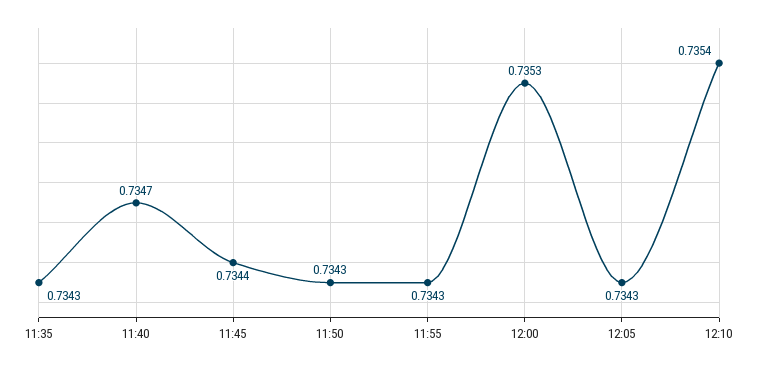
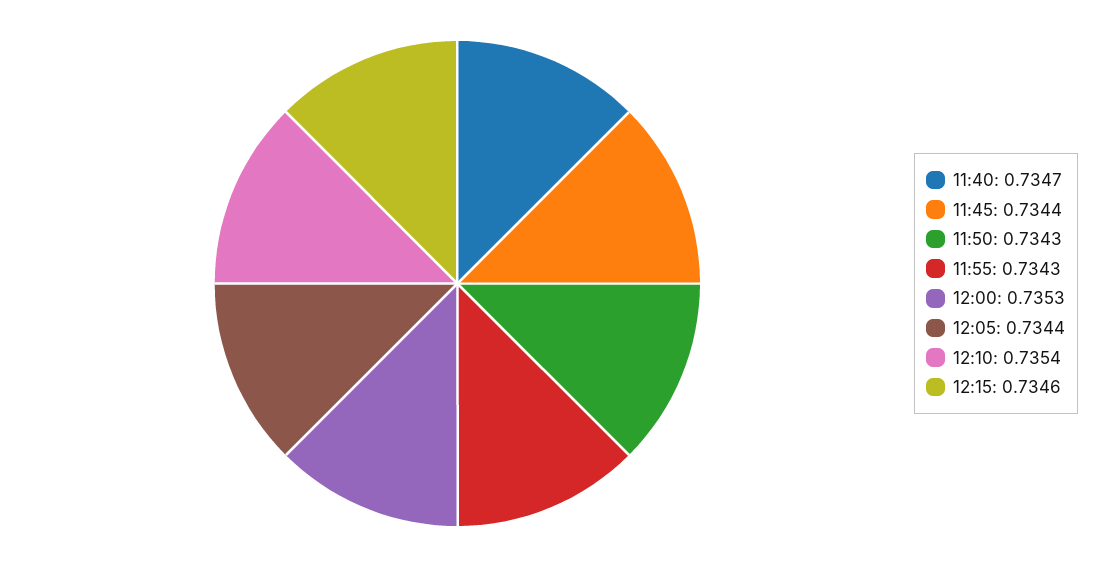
11:35: 0.7343 -> none
12:05: 0.7343 -> 0.7344
12:15: none -> 0.7346

